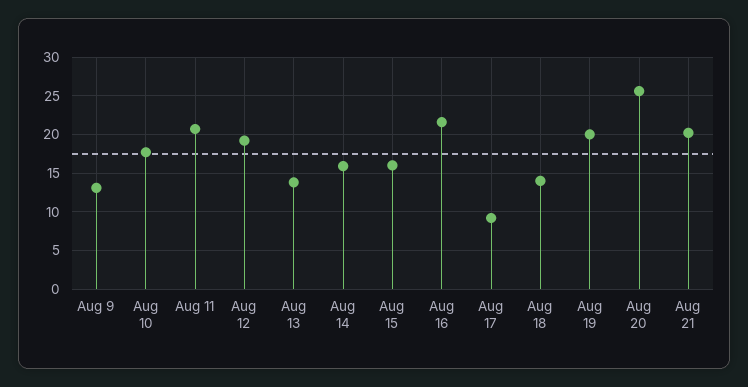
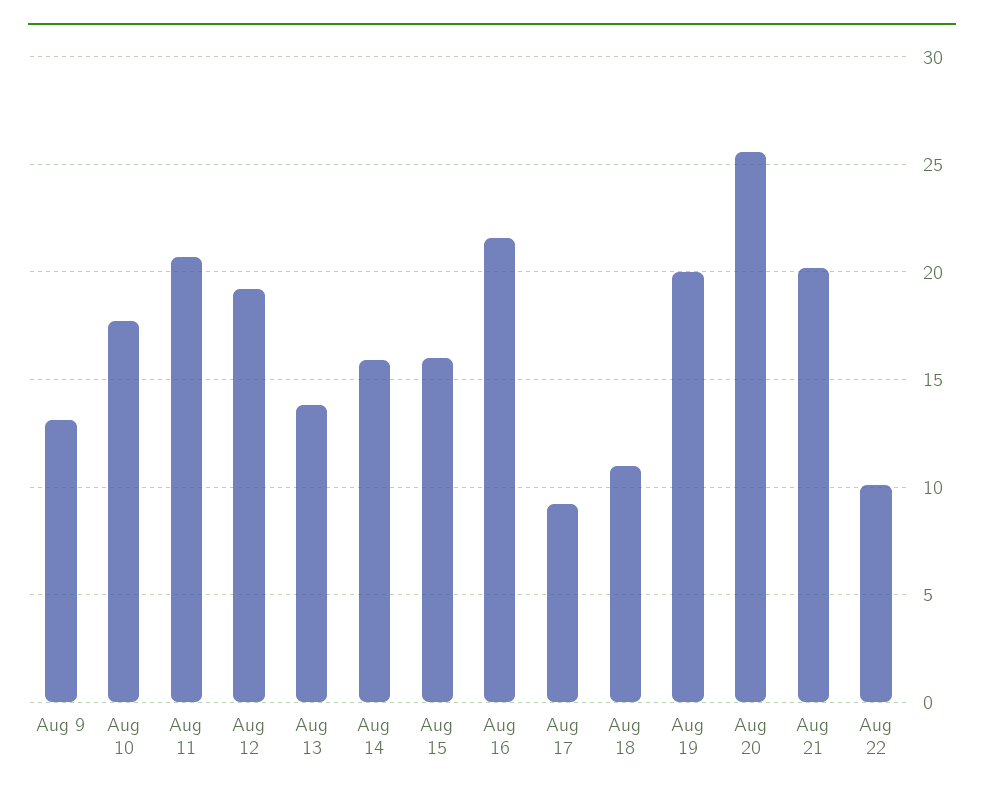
Aug 18: 14 -> 11
Aug 22: none -> 10

